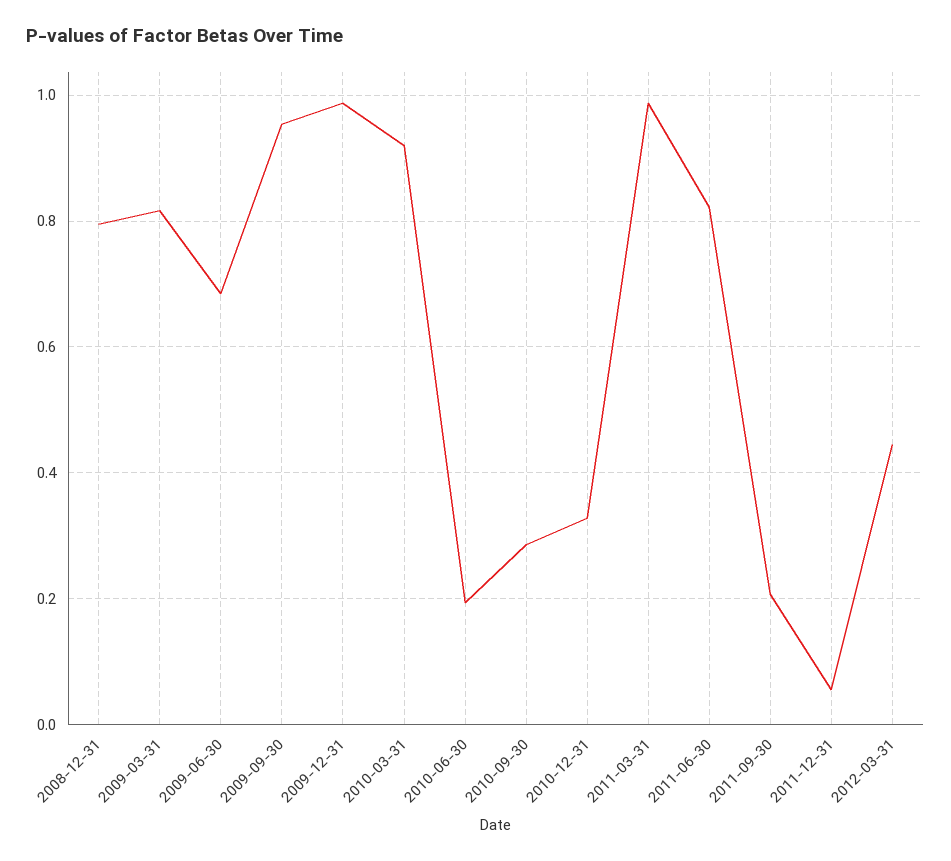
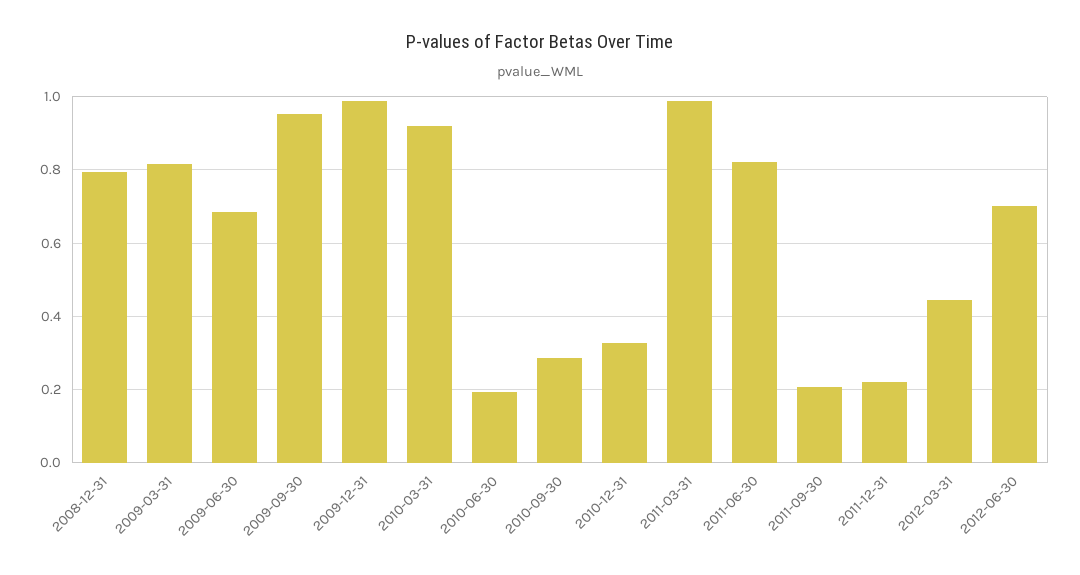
2011-12-31: 0.06 -> 0.22
2012-06-30: none -> 0.7

